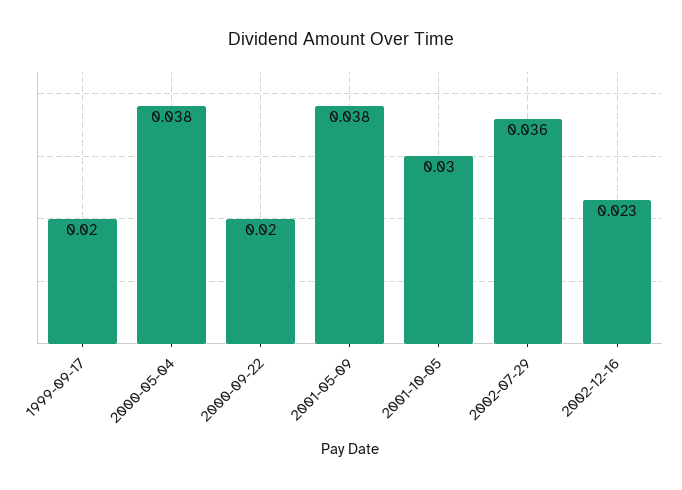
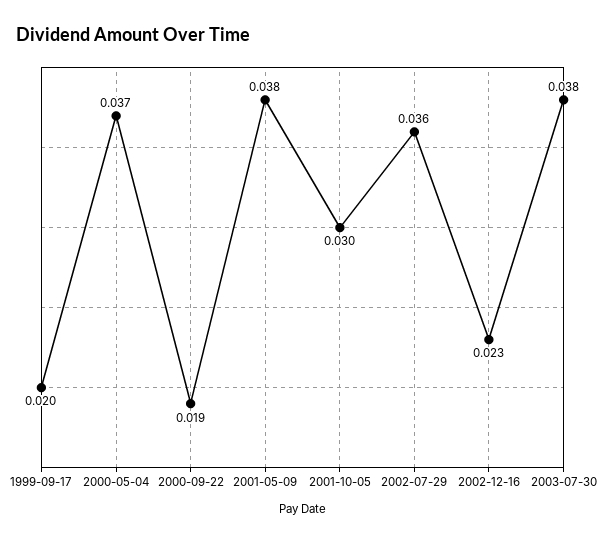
2000-05-04: 0.038 -> 0.037
2000-09-22: 0.02 -> 0.019
2003-07-30: none -> 0.038

